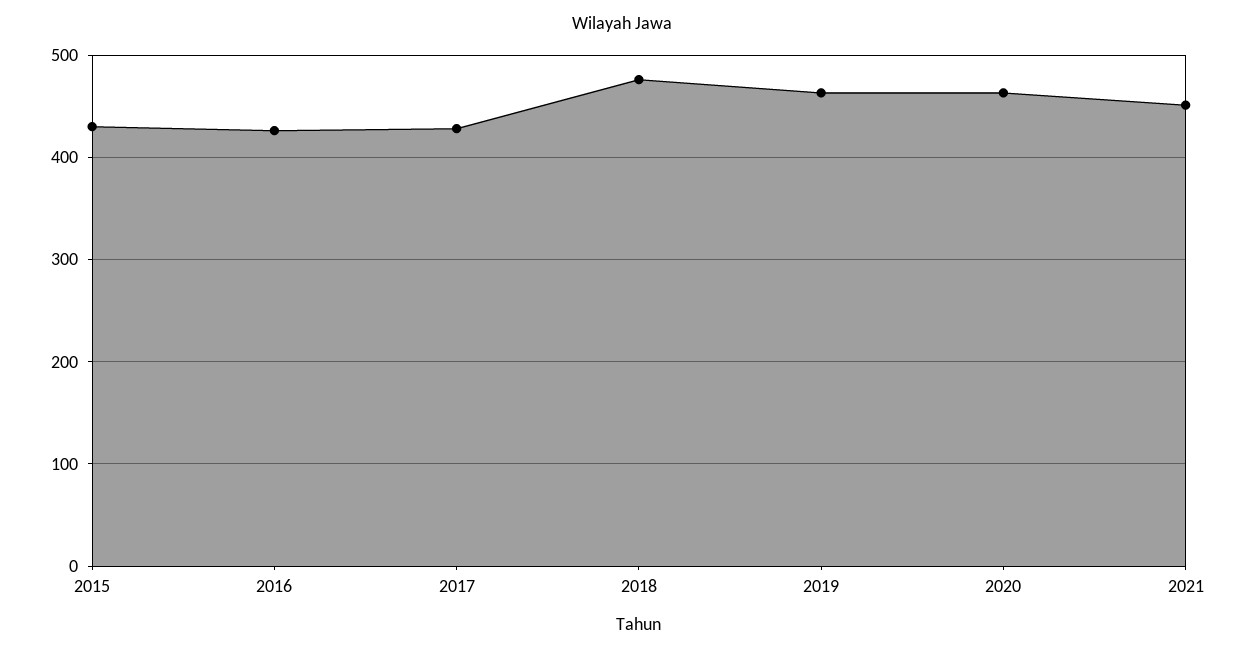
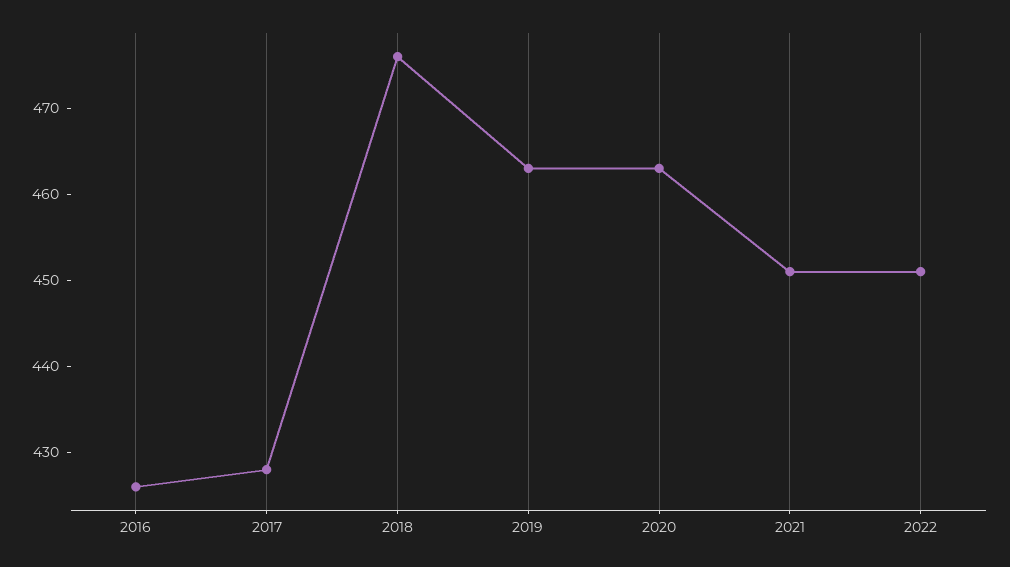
2015: 430 -> none
2022: none -> 451

